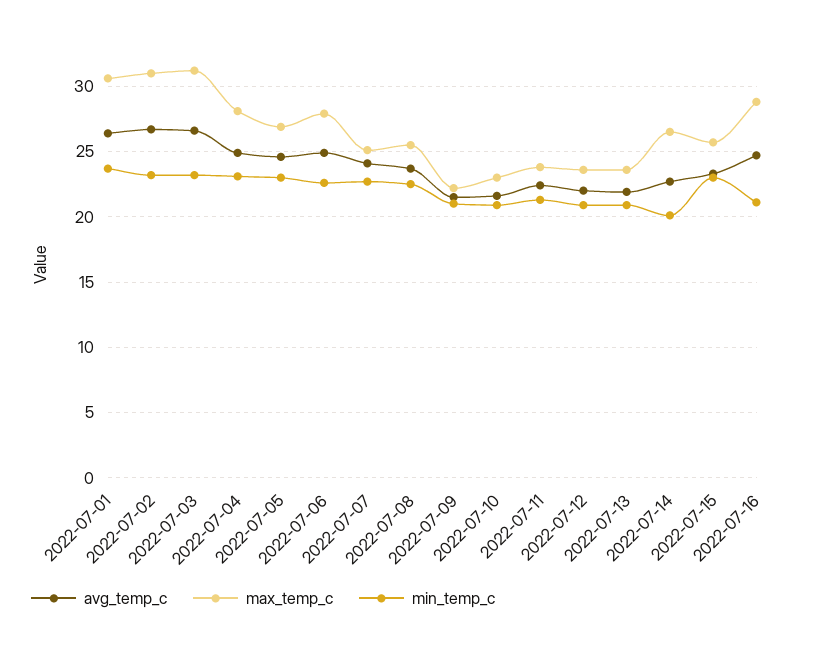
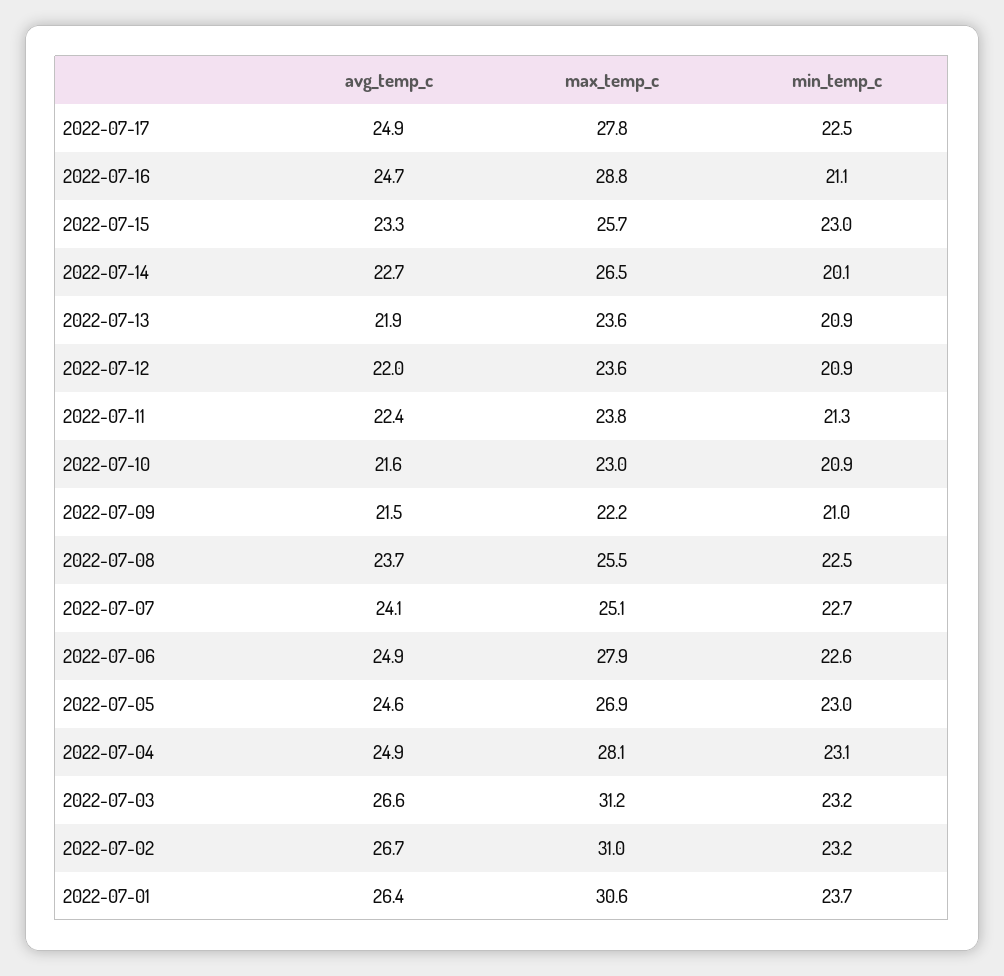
avg_temp_c, 2022-07-17: none -> 24.9
max_temp_c, 2022-07-17: none -> 27.8
min_temp_c, 2022-07-17: none -> 22.5

